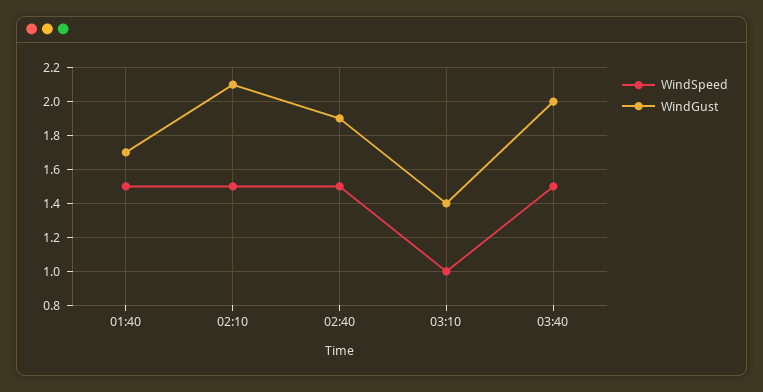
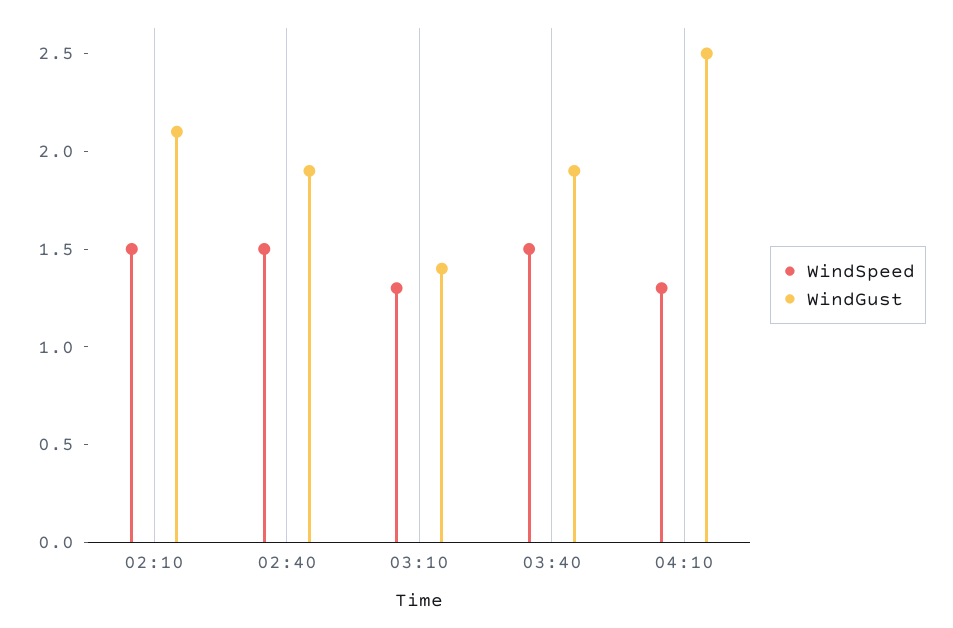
WindSpeed, 01:40: 1.5 -> none
WindGust, 01:40: 1.7 -> none
WindSpeed, 03:10: 1 -> 1.3
WindGust, 03:40: 2 -> 1.9
WindSpeed, 04:10: none -> 1.3
WindGust, 04:10: none -> 2.5

